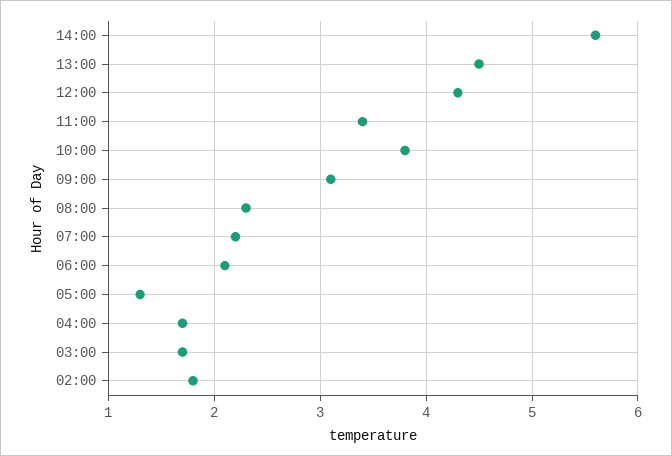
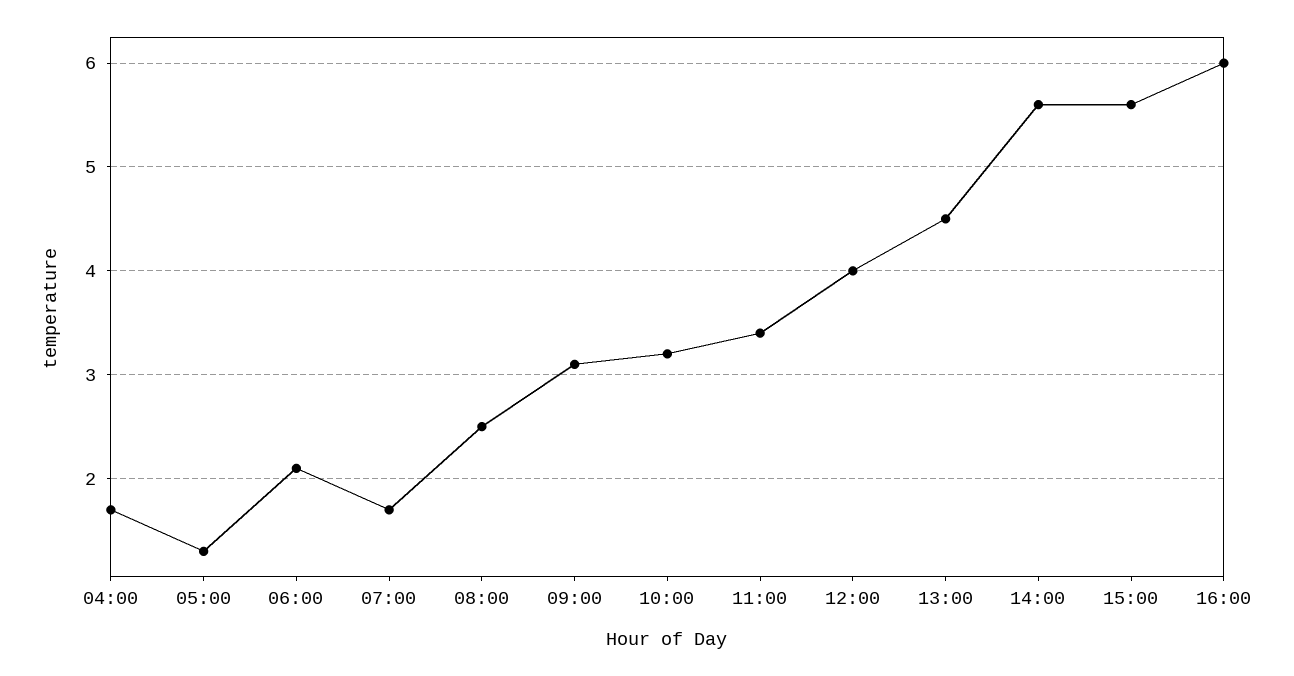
12:00: 4.3 -> 4
10:00: 3.8 -> 3.2
08:00: 2.3 -> 2.5
07:00: 2.2 -> 1.7
03:00: 1.7 -> none
02:00: 1.8 -> none
15:00: none -> 5.6
16:00: none -> 6

